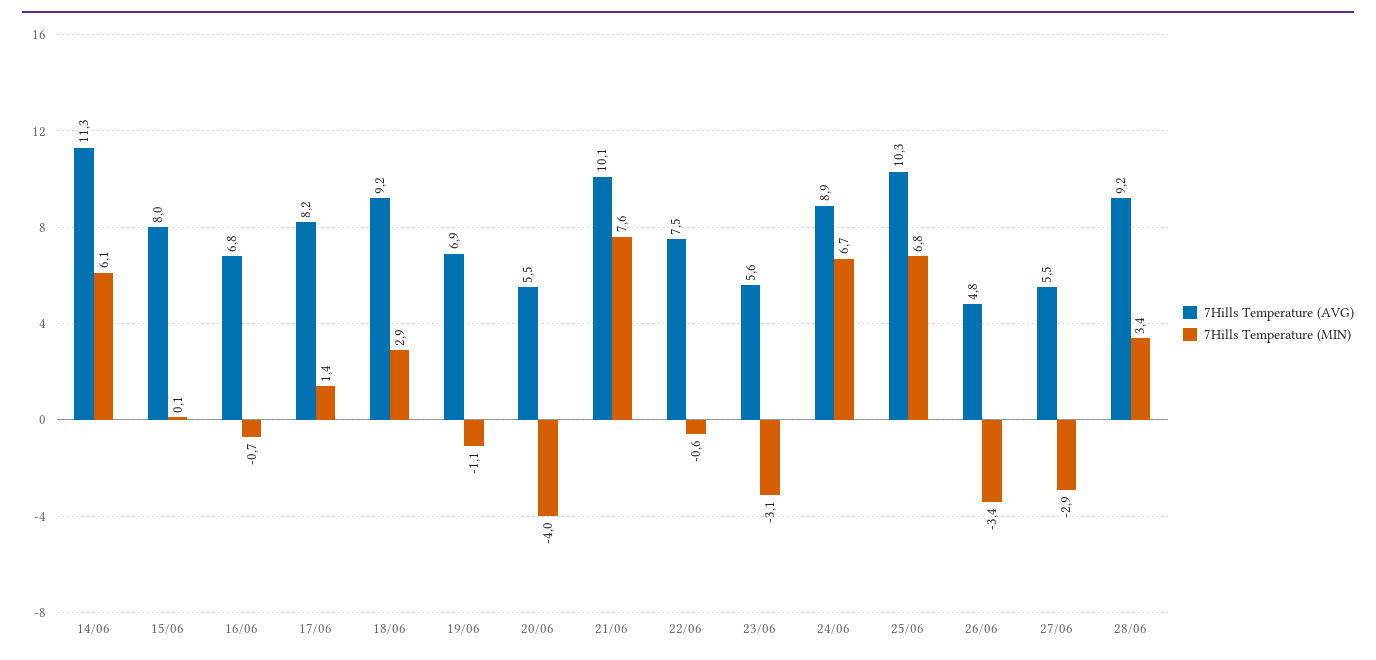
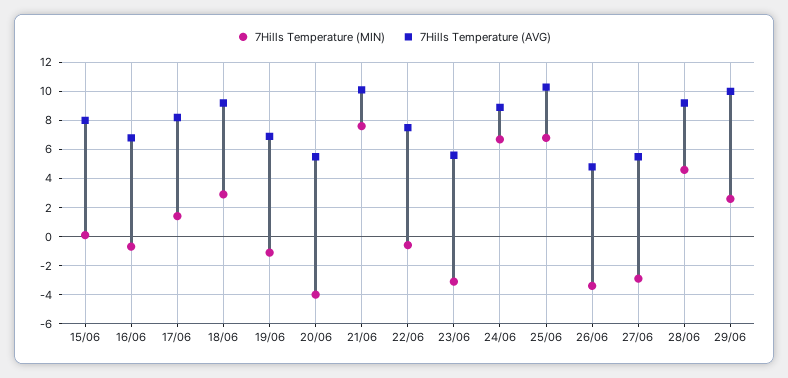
7Hills Temperature (AVG), 14/06: 11.3 -> none
7Hills Temperature (MIN), 14/06: 6.1 -> none
7Hills Temperature (MIN), 28/06: 3.4 -> 4.5
7Hills Temperature (MIN), 29/06: none -> 2.5
7Hills Temperature (AVG), 29/06: none -> 10

